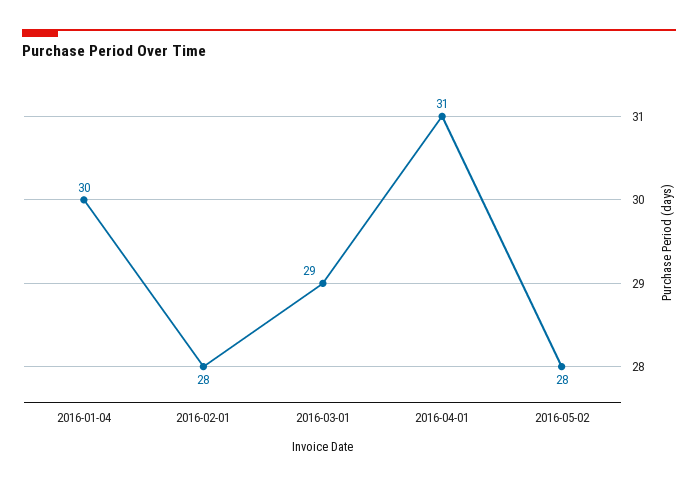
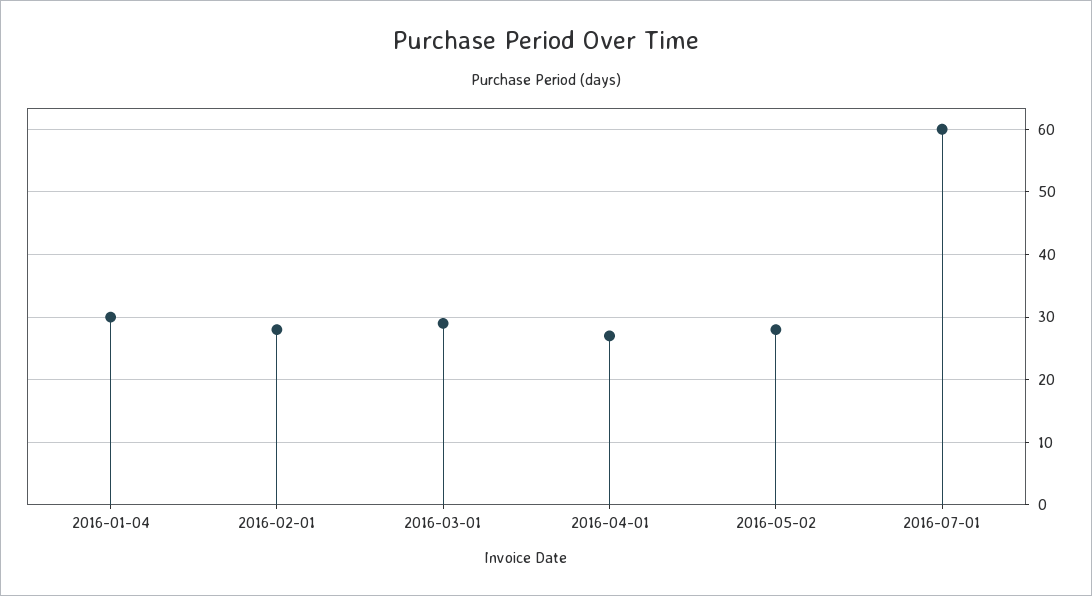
2016-04-01: 31 -> 27
2016-07-01: none -> 60

